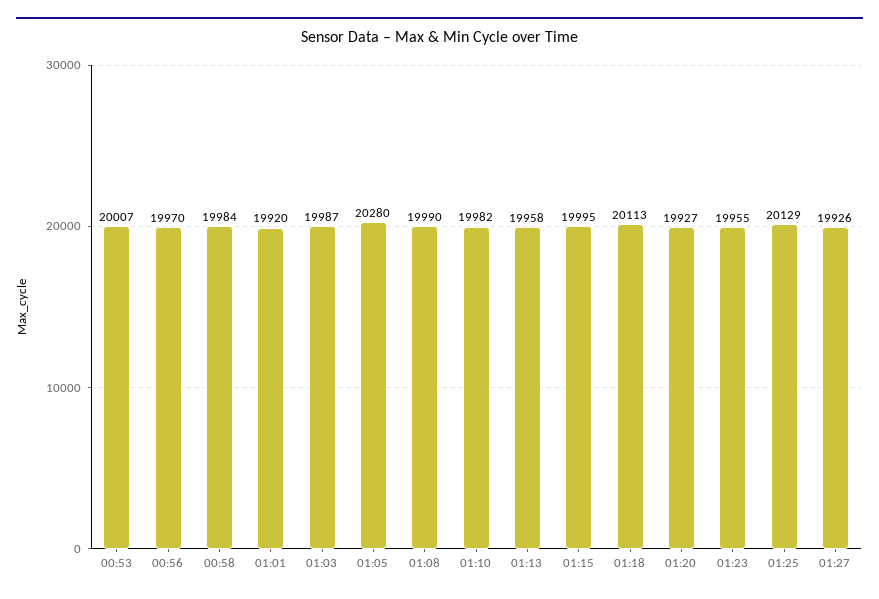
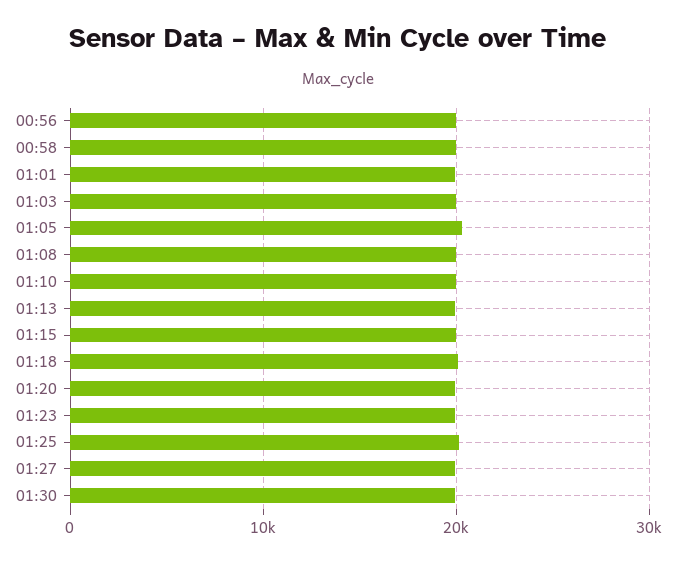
00:53: 20007 -> none
01:30: none -> 20000

